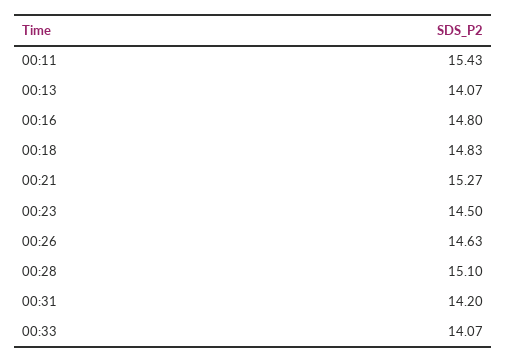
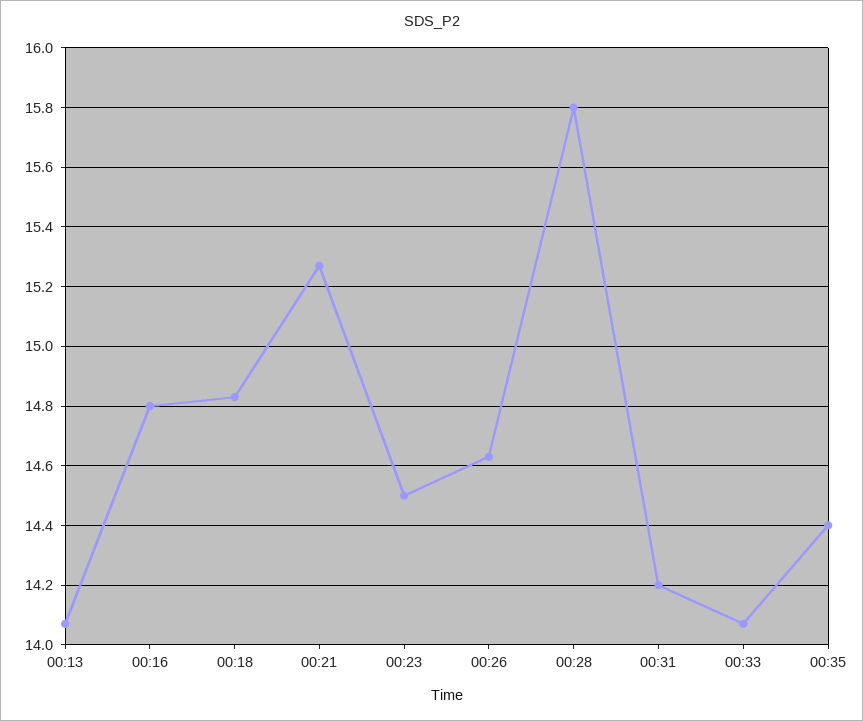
00:11: 15.43 -> none
00:28: 15.1 -> 15.8
00:35: none -> 14.4

